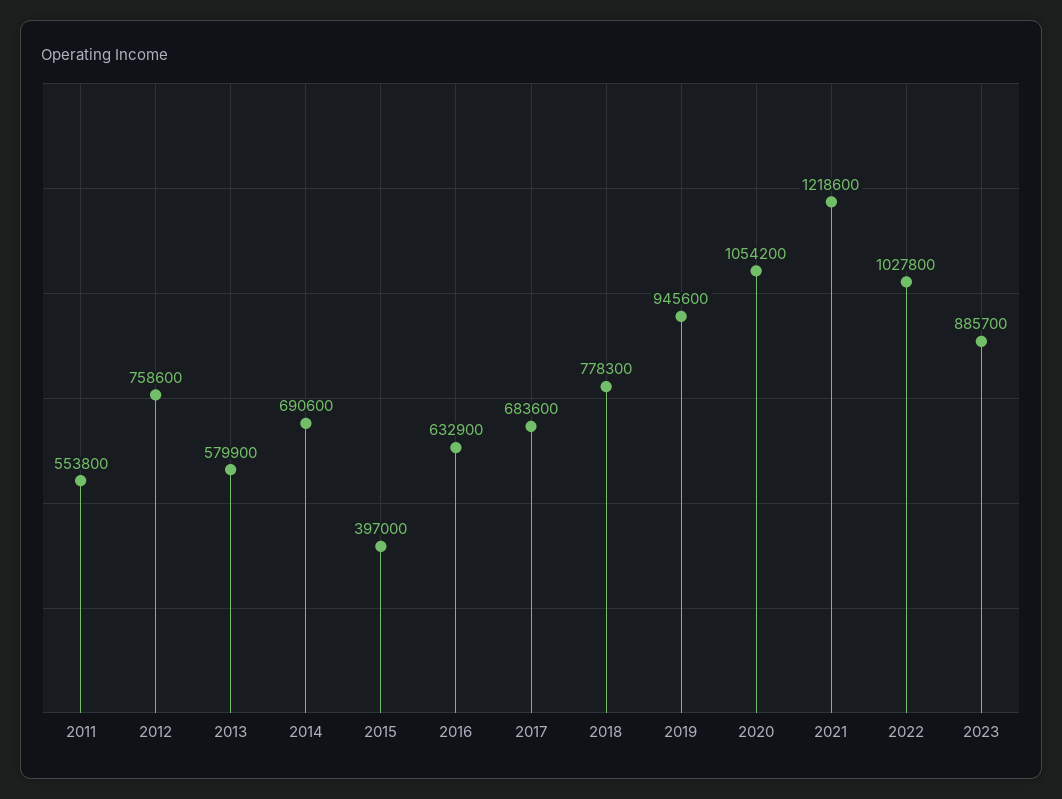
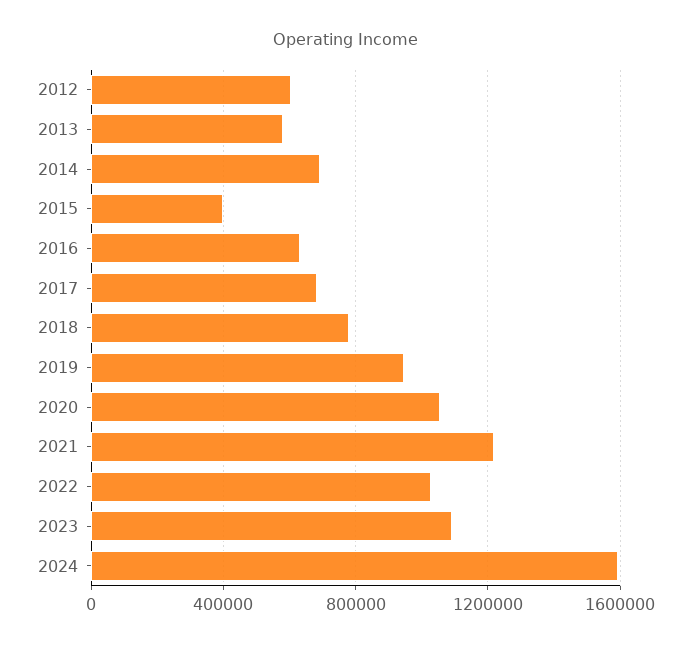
2011: 553800 -> none
2012: 758600 -> 600000
2023: 885700 -> 1100000
2024: none -> 1600000

